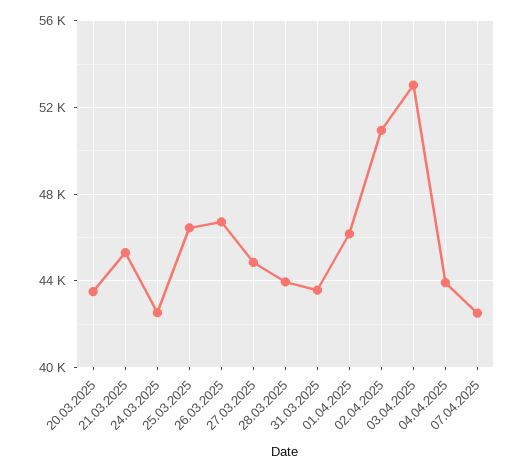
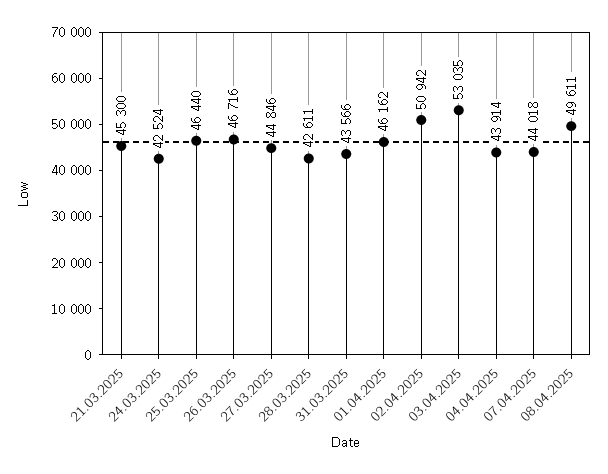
20.03.2025: 43500 -> none
28.03.2025: 44000 -> 42611
07.04.2025: 42500 -> 44018
08.04.2025: none -> 49611

